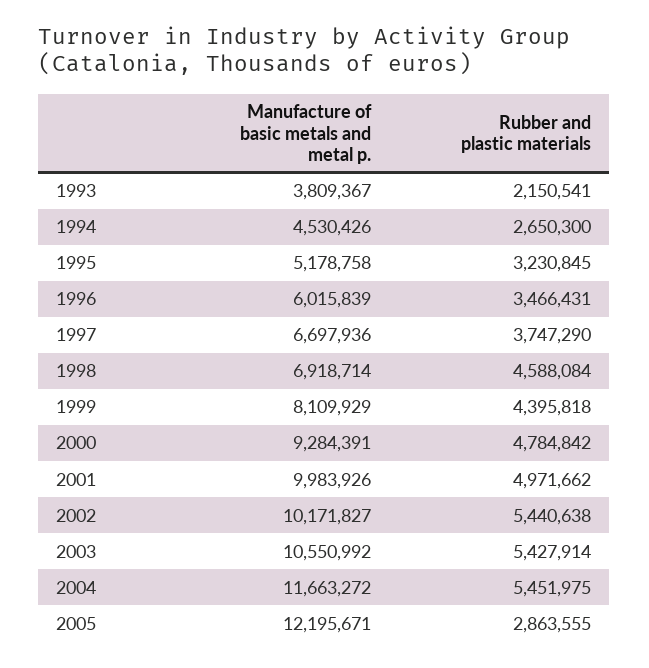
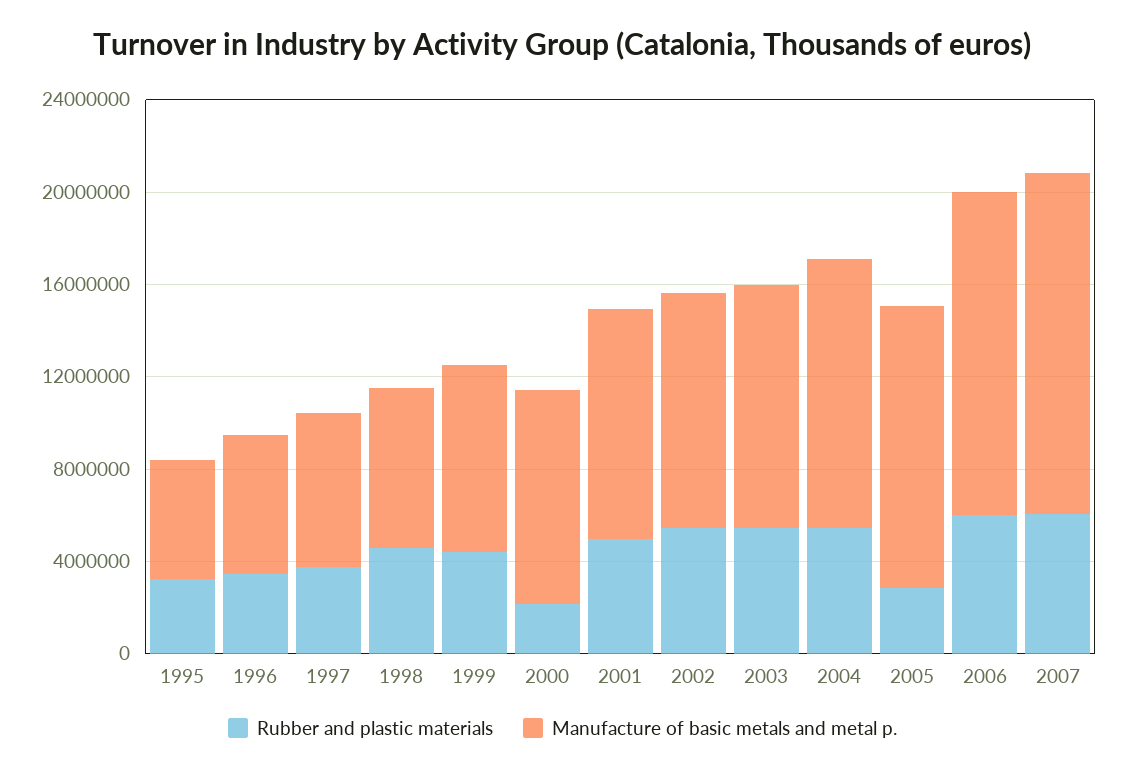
Manufacture of basic metals and metal p., 1993: 3809367 -> none
Rubber and plastic materials, 1993: 2150541 -> none
Manufacture of basic metals and metal p., 1994: 4530426 -> none
Rubber and plastic materials, 1994: 2650300 -> none
Rubber and plastic materials, 2000: 4784842 -> 2000000
Rubber and plastic materials, 2006: none -> 6000000
Manufacture of basic metals and metal p., 2006: none -> 14000000
Rubber and plastic materials, 2007: none -> 6000000
Manufacture of basic metals and metal p., 2007: none -> 15000000

